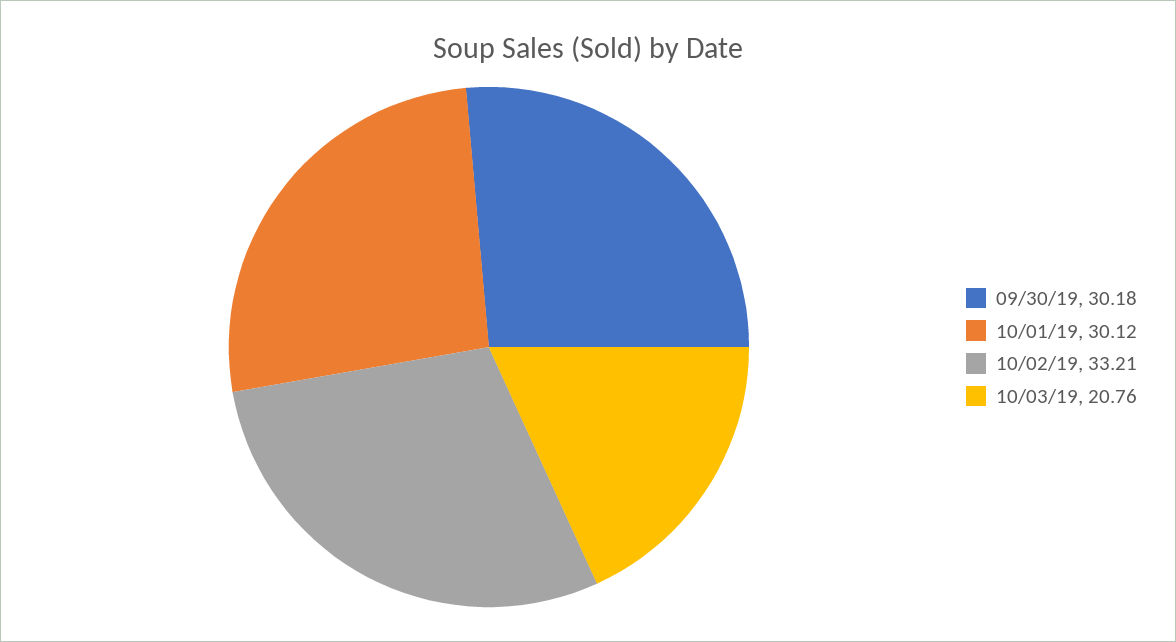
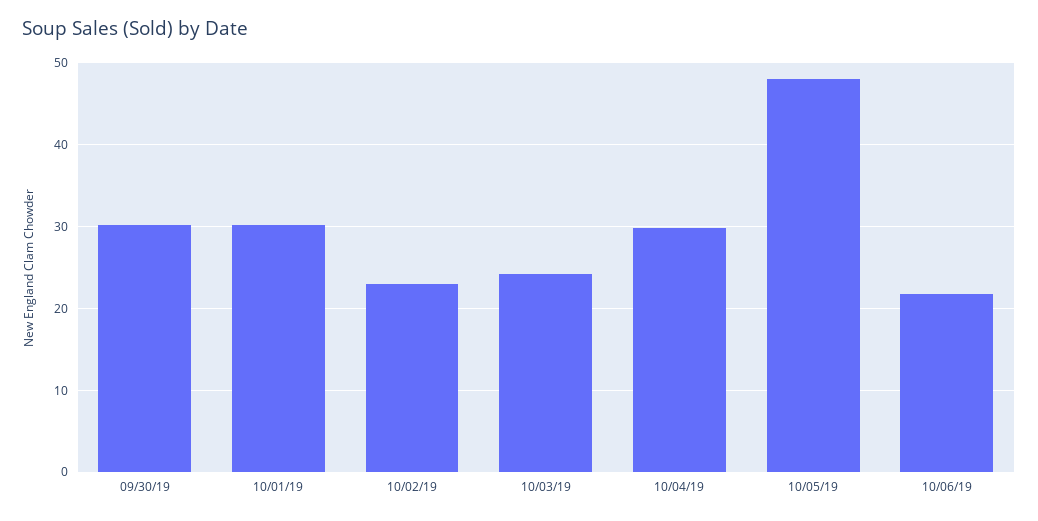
10/02/19: 33.21 -> 23
10/03/19: 20.76 -> 24
10/04/19: none -> 30
10/05/19: none -> 48
10/06/19: none -> 22

